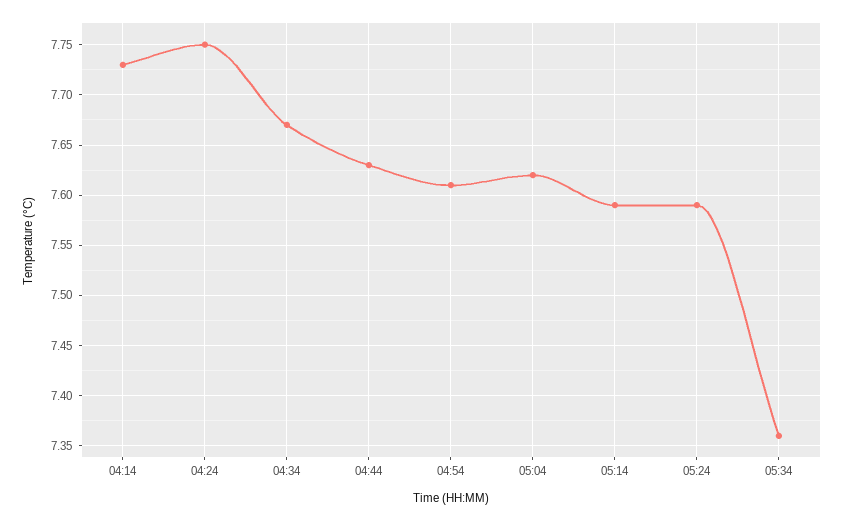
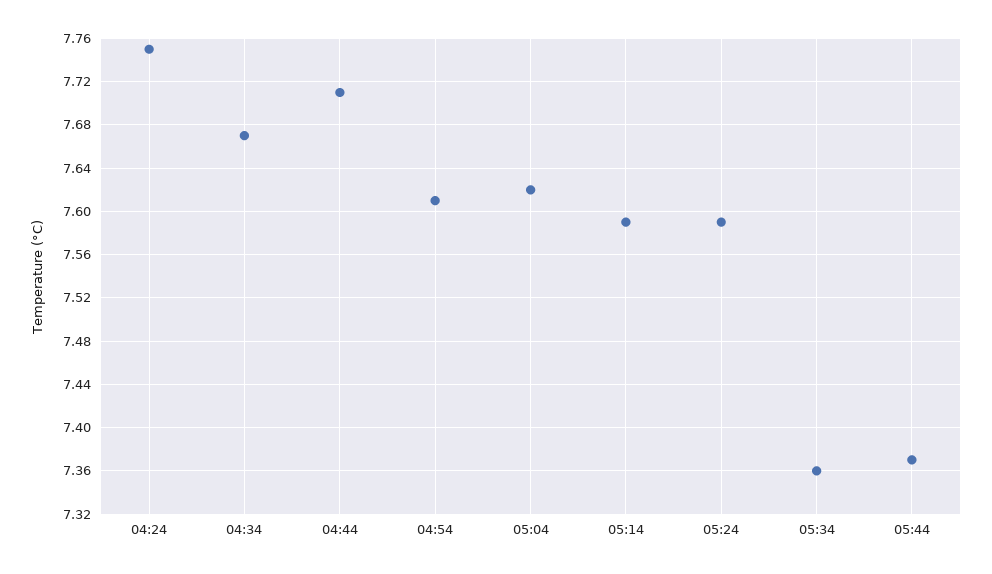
04:14: 7.73 -> none
04:44: 7.63 -> 7.71
05:44: none -> 7.37

